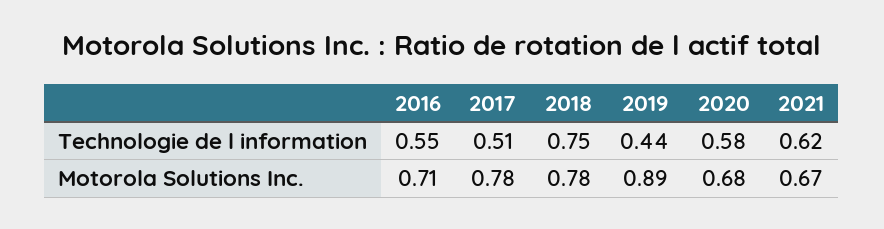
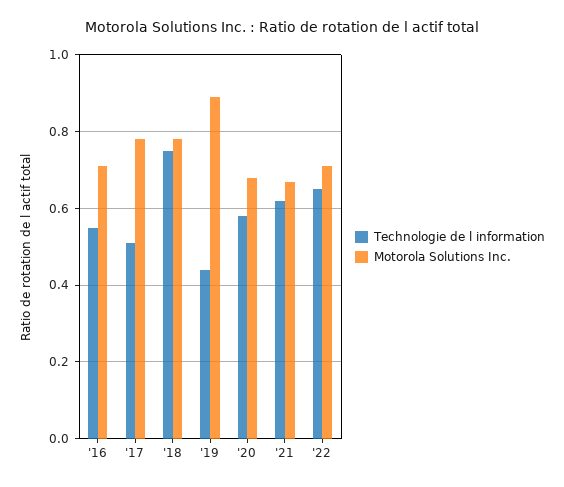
Technologie de l information, '22: none -> 0.65
Motorola Solutions Inc., '22: none -> 0.7

